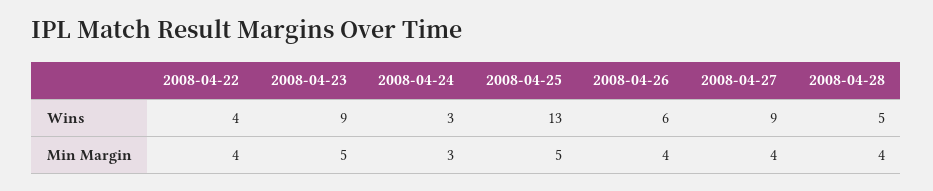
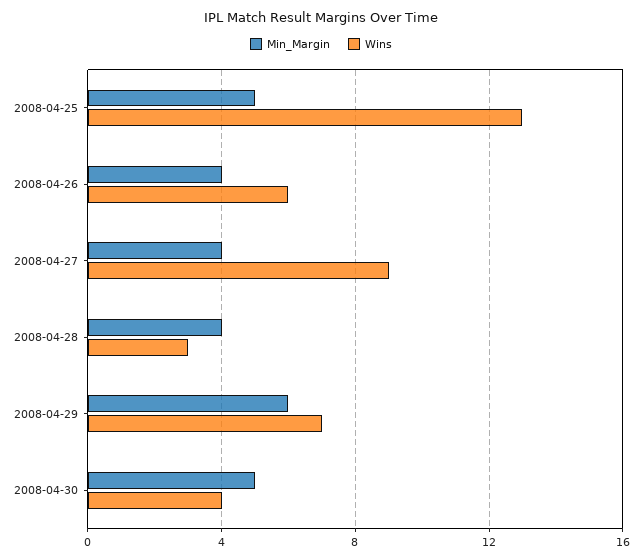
Wins, 2008-04-22: 4 -> none
Wins, 2008-04-23: 9 -> none
Wins, 2008-04-24: 3 -> none
Wins, 2008-04-28: 5 -> 3
Min Margin, 2008-04-22: 4 -> none
Min Margin, 2008-04-23: 5 -> none
Min Margin, 2008-04-24: 3 -> none
Min Margin, 2008-04-29: none -> 6
Wins, 2008-04-29: none -> 7
Min Margin, 2008-04-30: none -> 5
Wins, 2008-04-30: none -> 4

